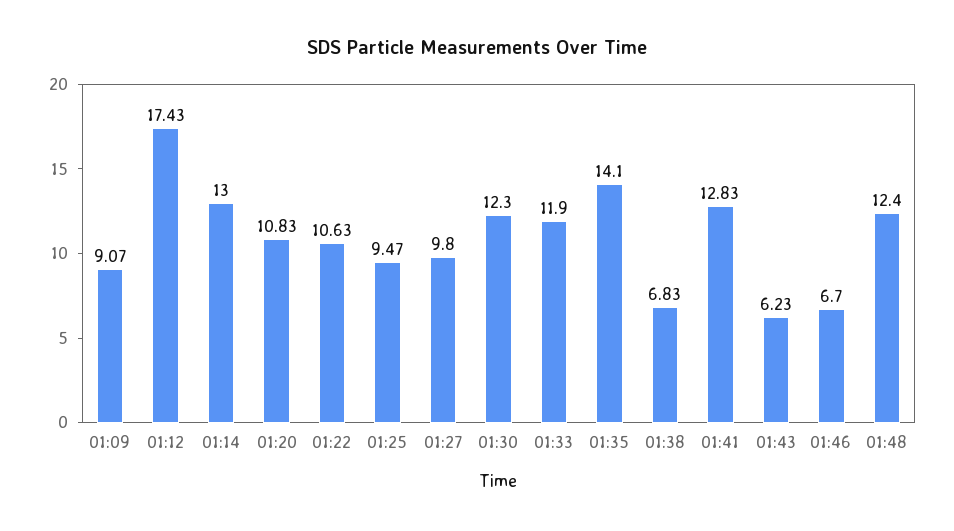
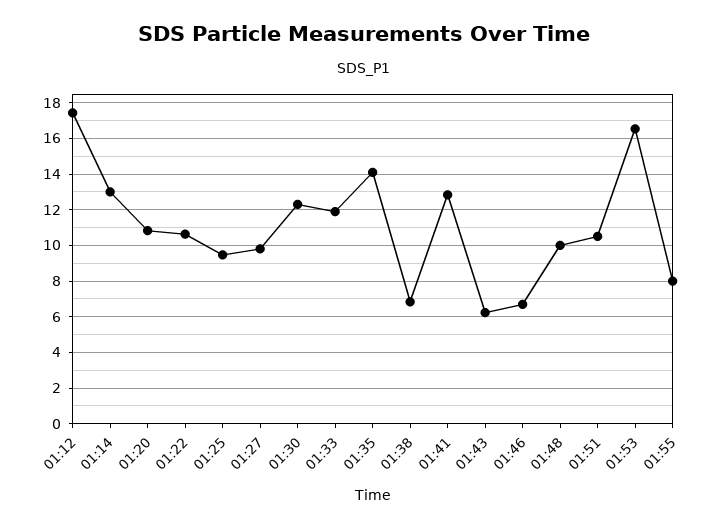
01:09: 9.07 -> none
01:48: 12.4 -> 10
01:51: none -> 10.5
01:53: none -> 16.5
01:55: none -> 8

